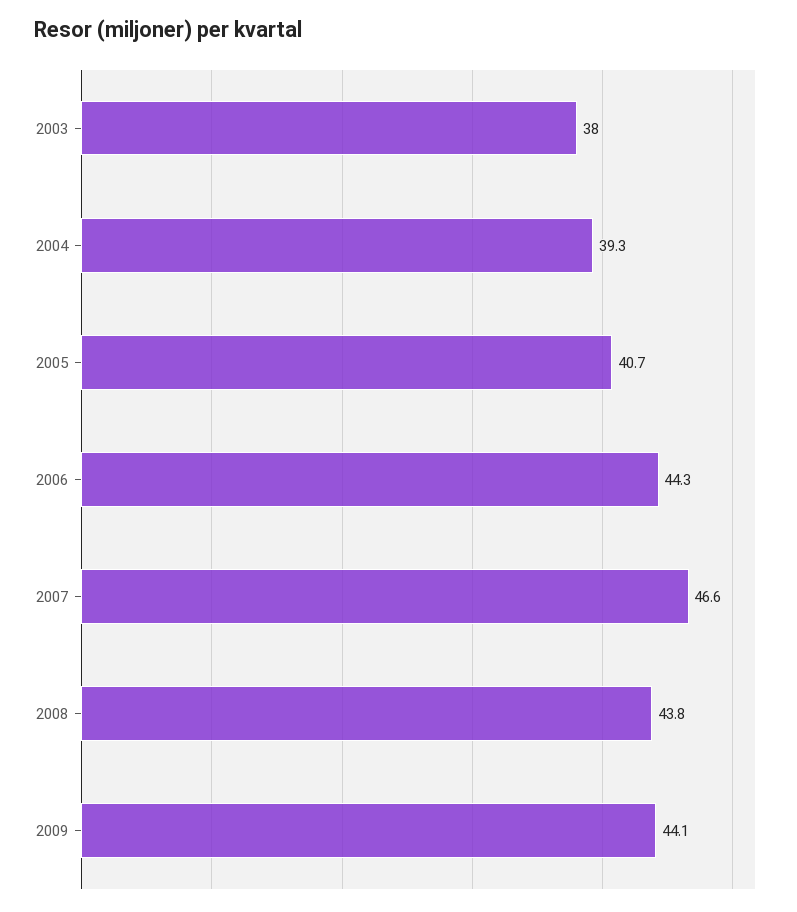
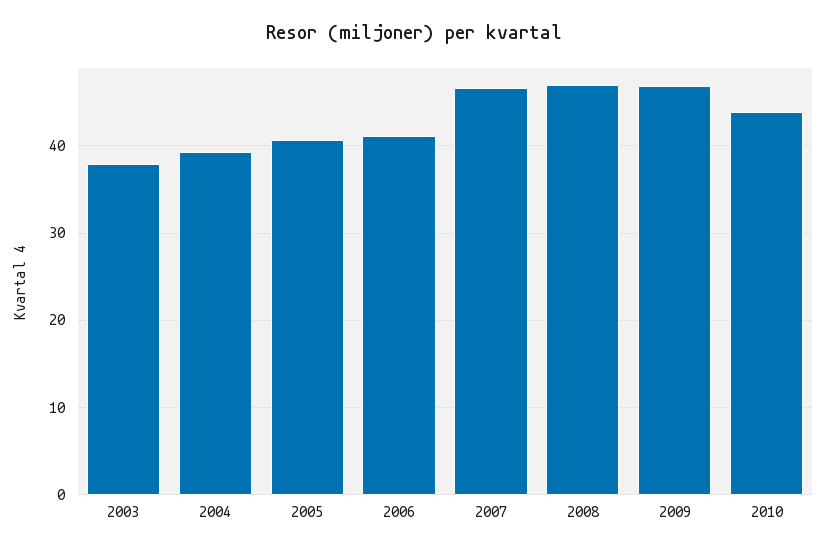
2006: 44.3 -> 41
2008: 43.8 -> 47
2009: 44.1 -> 47
2010: none -> 44

